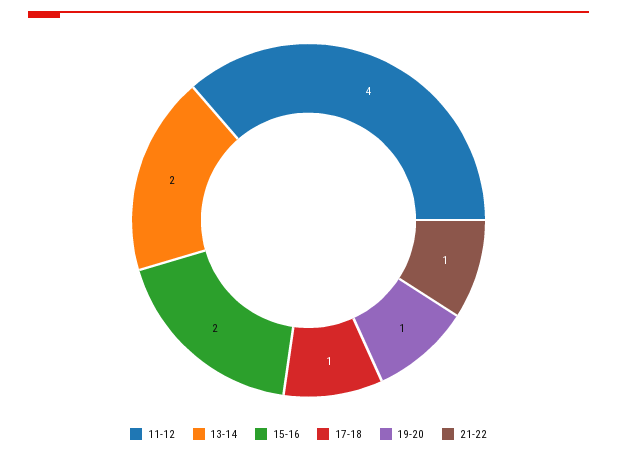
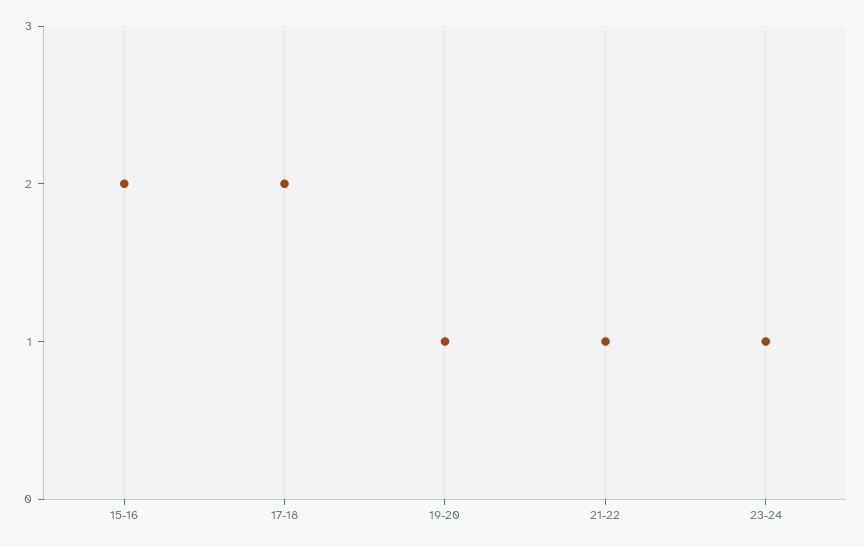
11-12: 4 -> none
13-14: 2 -> none
17-18: 1 -> 2
23-24: none -> 1

